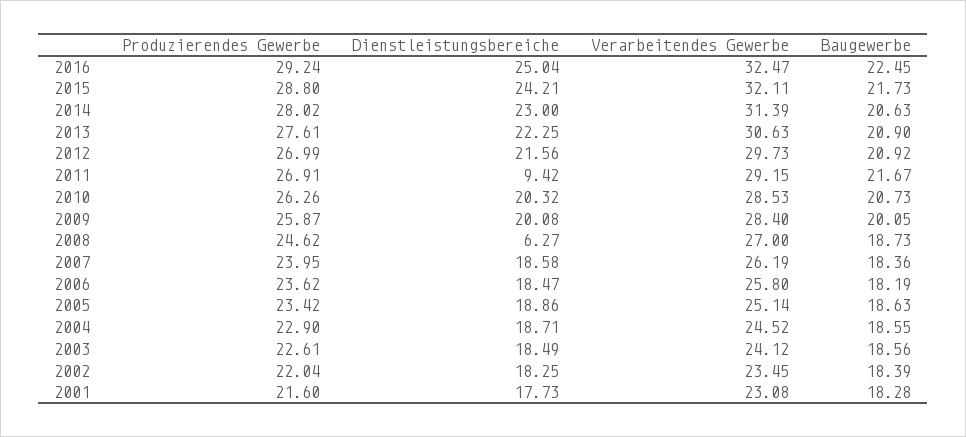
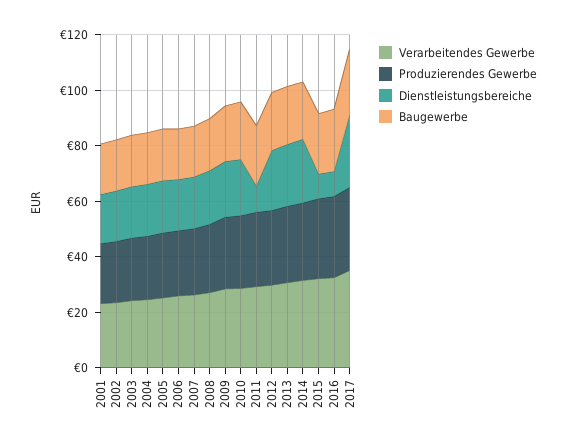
Dienstleistungsbereiche, 2016: 25.04 -> 10
Dienstleistungsbereiche, 2015: 24.21 -> 10
Dienstleistungsbereiche, 2008: 6.27 -> 20
Verarbeitendes Gewerbe, 2017: none -> 35
Produzierendes Gewerbe, 2017: none -> 30
Dienstleistungsbereiche, 2017: none -> 25
Baugewerbe, 2017: none -> 25

